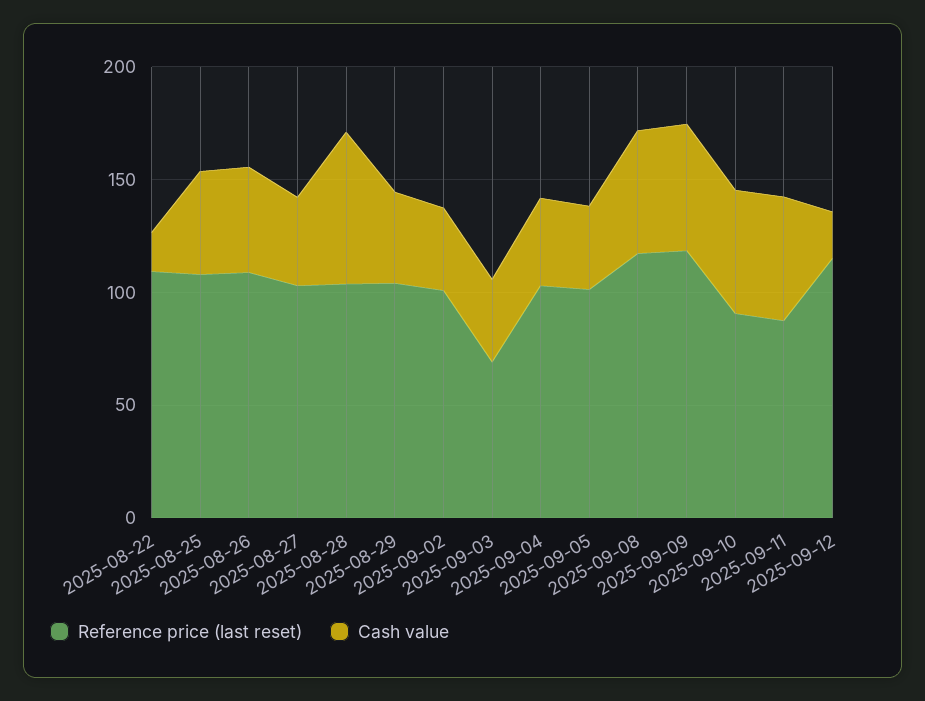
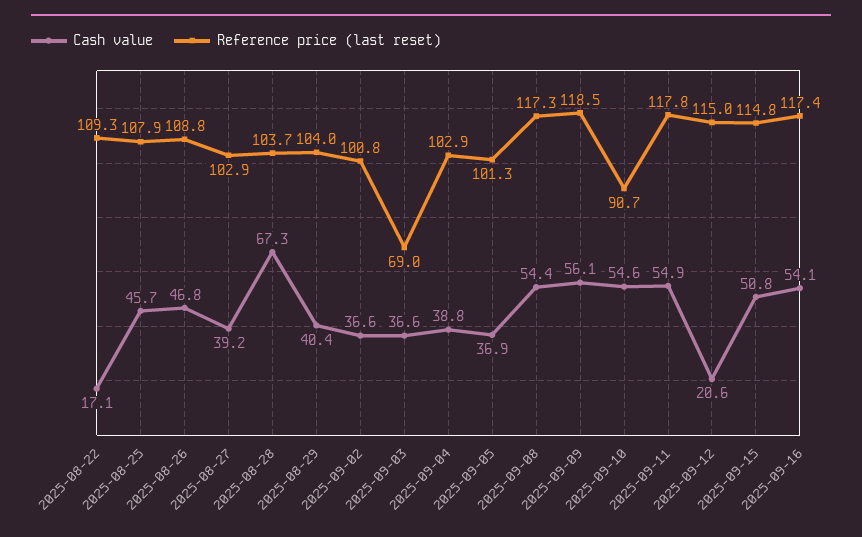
Reference price (last reset), 2025-09-11: 90 -> 117.8
Cash value, 2025-09-15: none -> 50.8
Reference price (last reset), 2025-09-15: none -> 114.8
Cash value, 2025-09-16: none -> 54.1
Reference price (last reset), 2025-09-16: none -> 117.4

